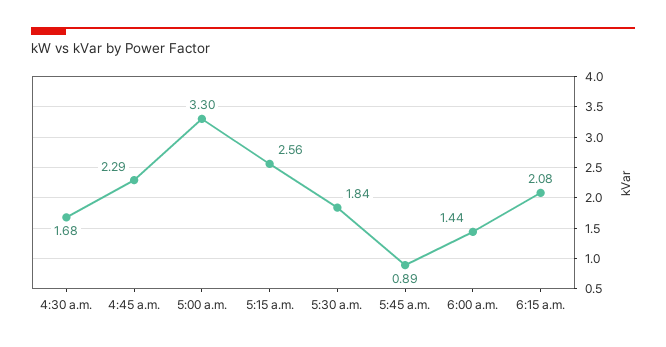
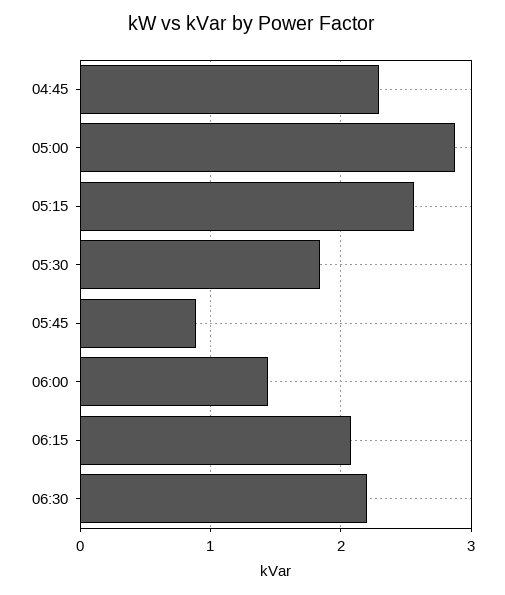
4:30 a.m.: 1.68 -> none
5:00 a.m.: 3.3 -> 2.9
06:30: none -> 2.2

